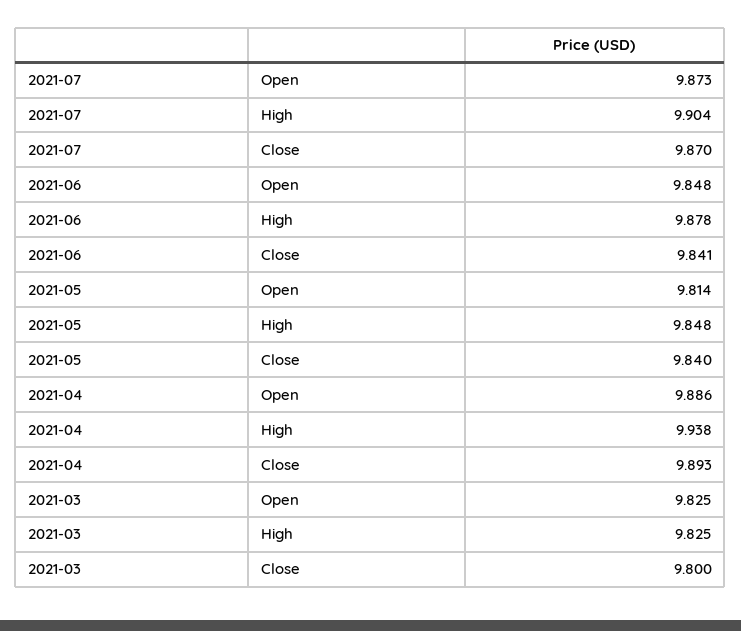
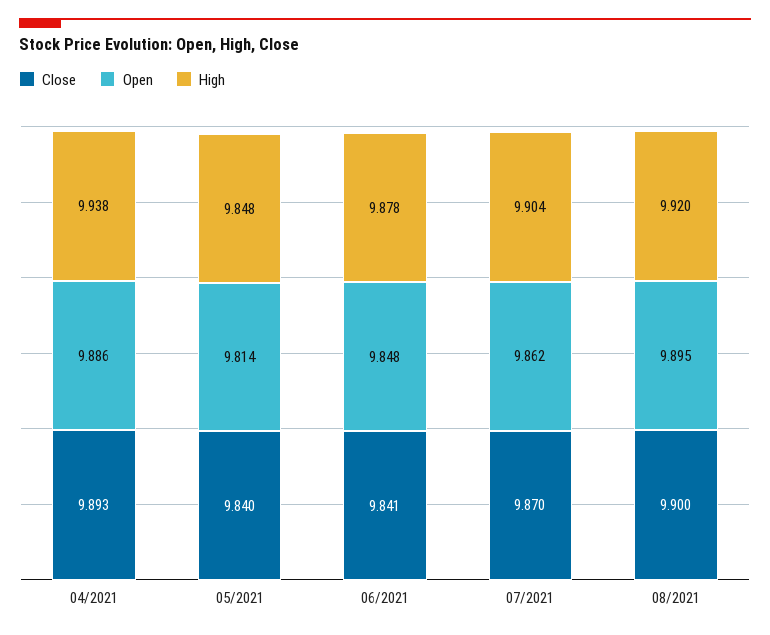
Open, 2021-07: 9.873 -> 9.862
Open, 2021-03: 9.825 -> none
High, 2021-03: 9.825 -> none
Close, 2021-03: 9.8 -> none
Close, 08/2021: none -> 9.9
Open, 08/2021: none -> 9.895
High, 08/2021: none -> 9.92

